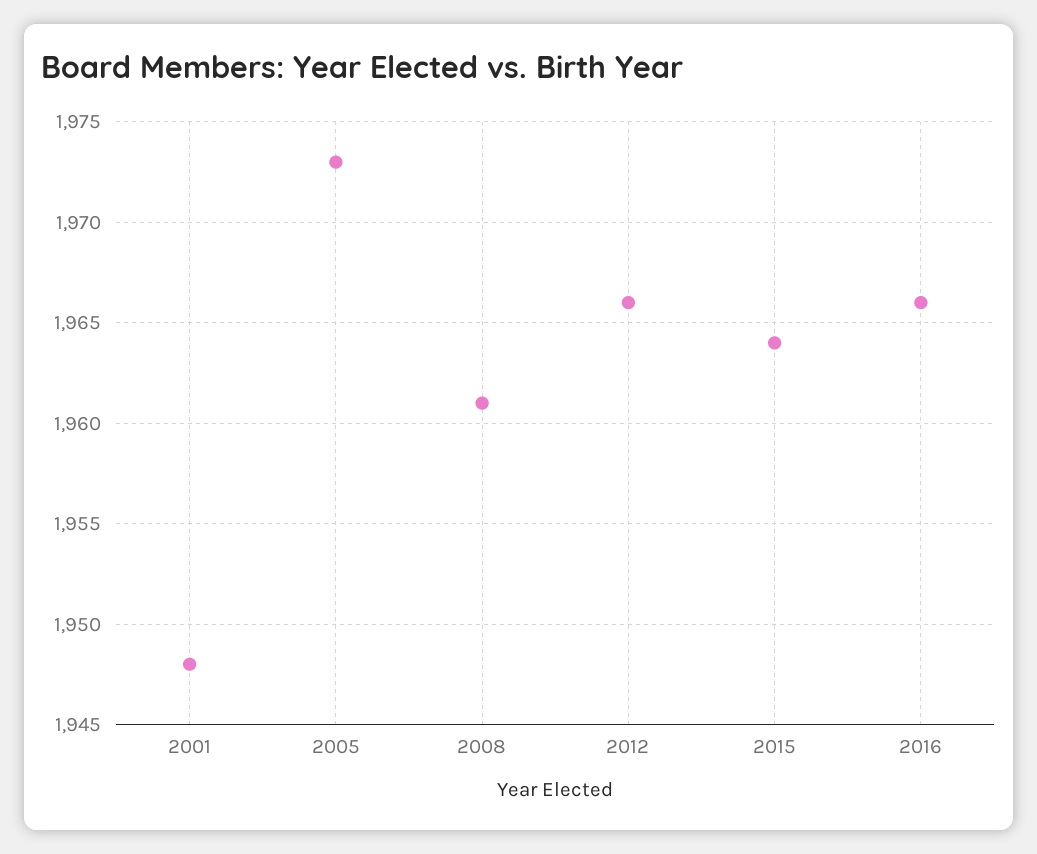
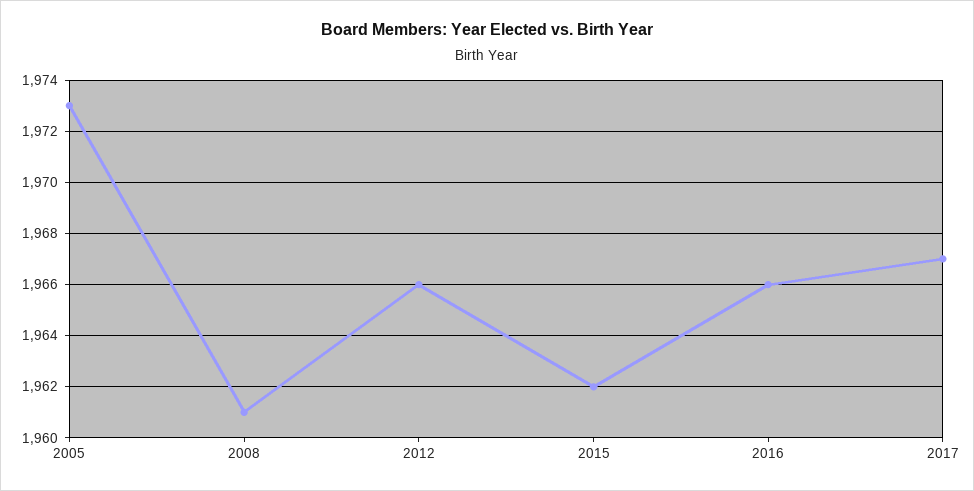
2001: 1948 -> none
2015: 1964 -> 1962
2017: none -> 1967

